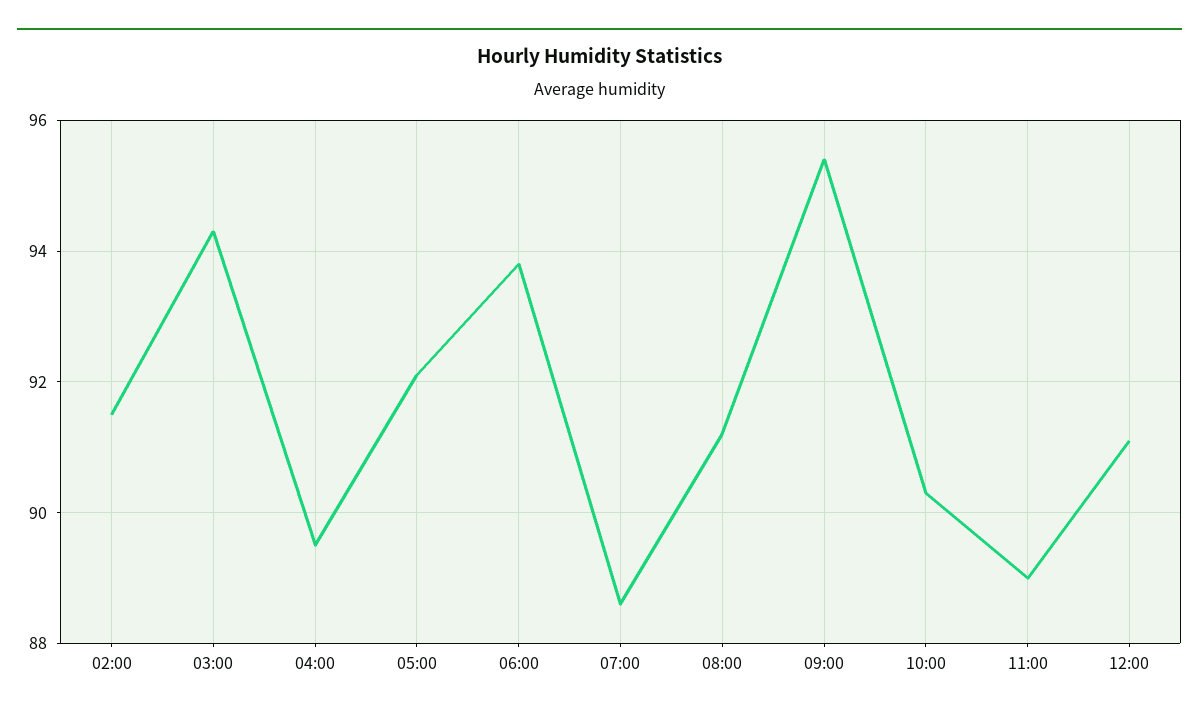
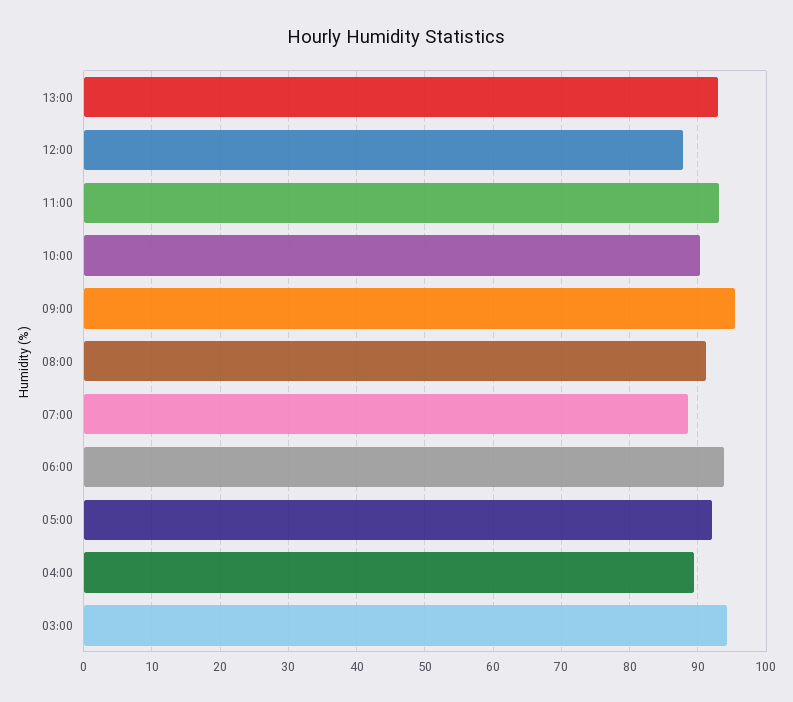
02:00: 91.5 -> none
11:00: 89 -> 93
12:00: 91 -> 88
13:00: none -> 93

